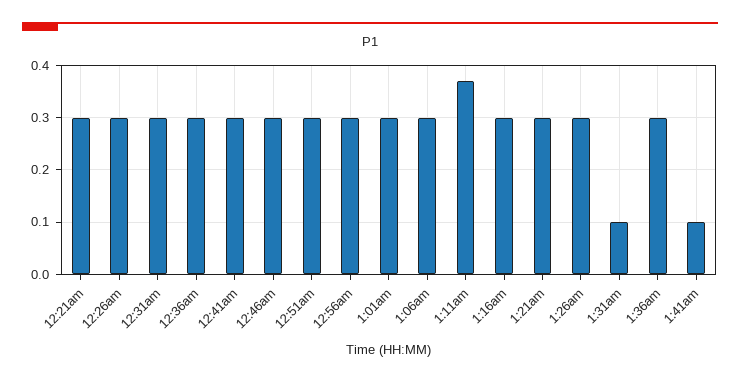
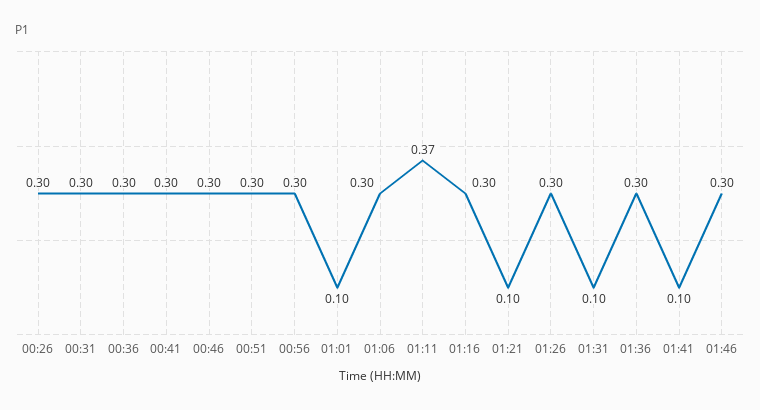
12:21am: 0.3 -> none
1:01am: 0.3 -> 0.1
1:21am: 0.3 -> 0.1
01:46: none -> 0.3

